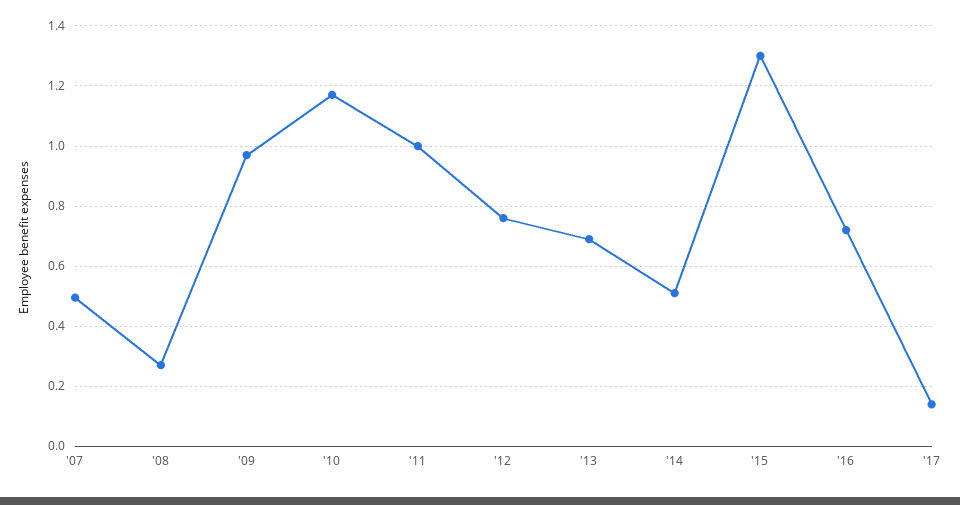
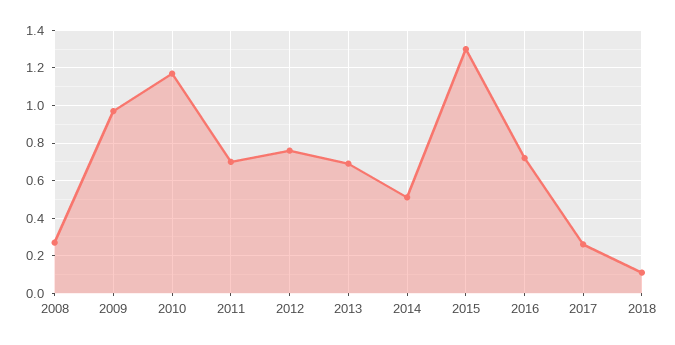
'07: 0.5 -> none
'11: 1 -> 0.7
'17: 0.14 -> 0.25
2018: none -> 0.1

